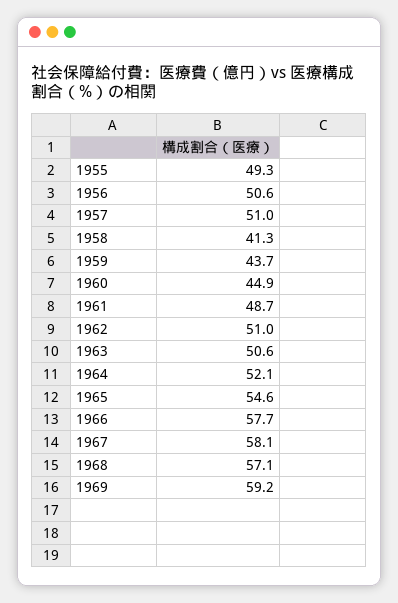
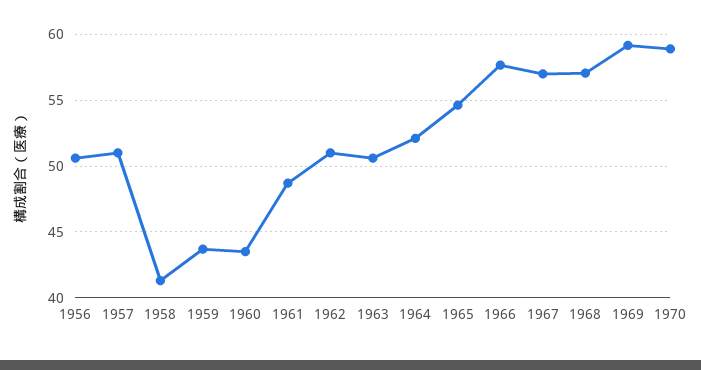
1955: 49.3 -> none
1960: 44.9 -> 43.5
1967: 58.1 -> 57
1970: none -> 59

